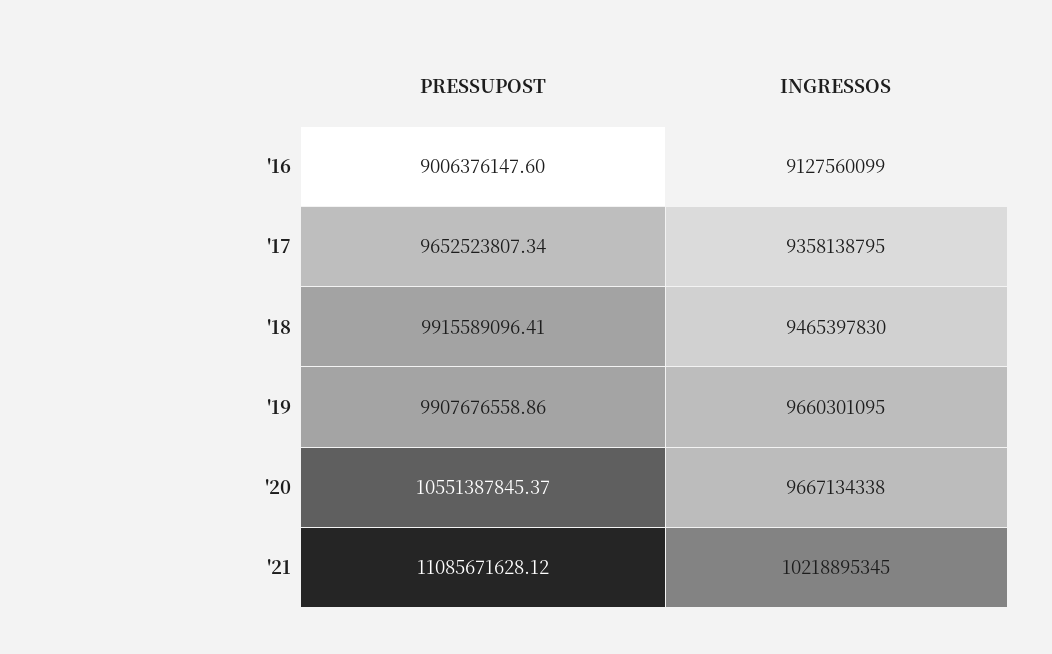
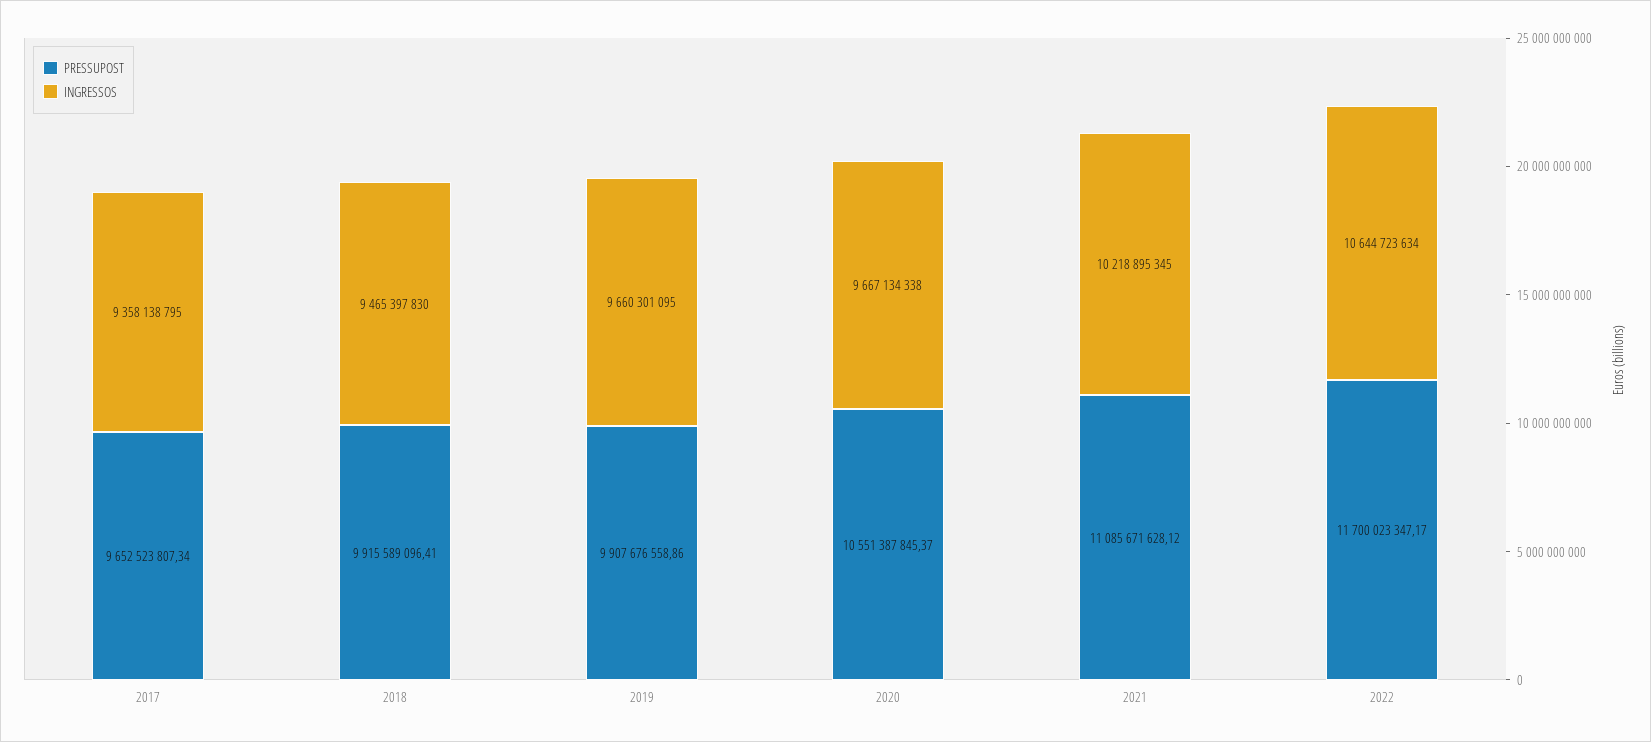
PRESSUPOST, '16: 9006376147.6 -> none
INGRESSOS, '16: 9127560099 -> none
PRESSUPOST, 2022: none -> 11700023347.17
INGRESSOS, 2022: none -> 10644723634

